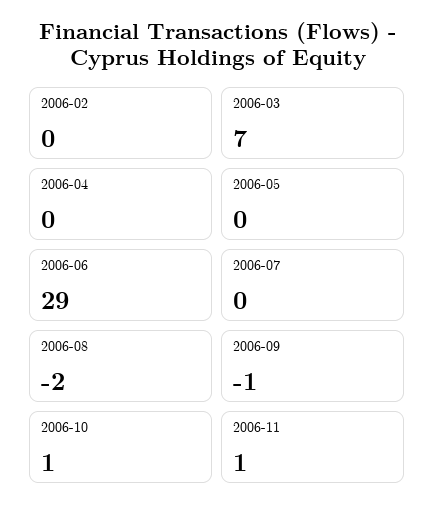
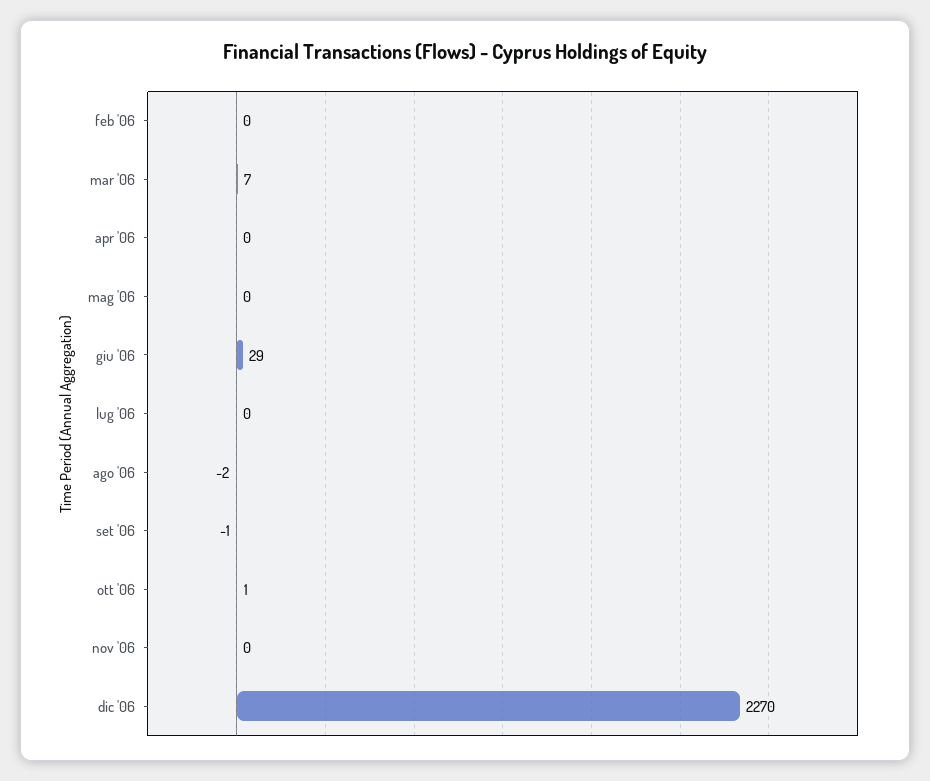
2006-11: 1 -> 0
dic '06: none -> 2270

